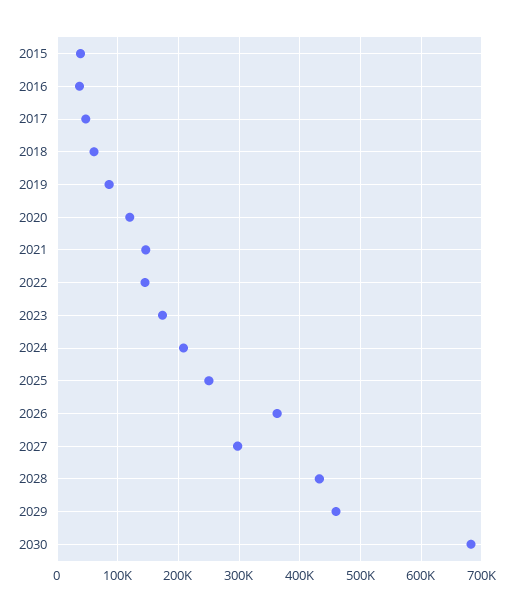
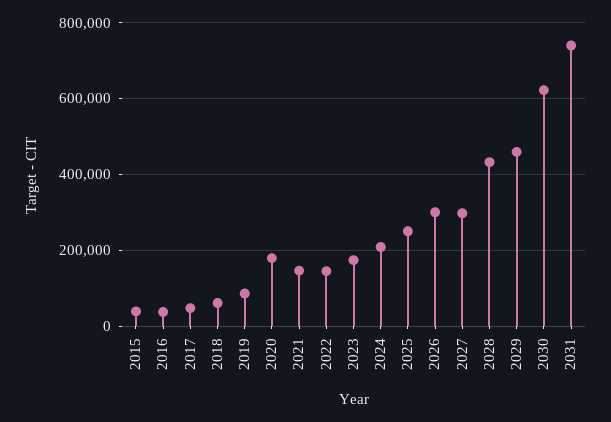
2020: 120000 -> 180000
2026: 360000 -> 300000
2030: 680000 -> 620000
2031: none -> 740000

